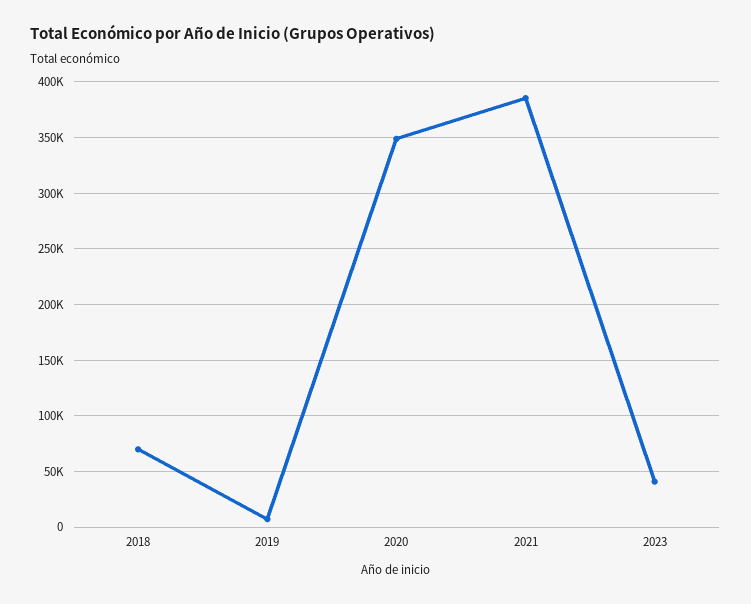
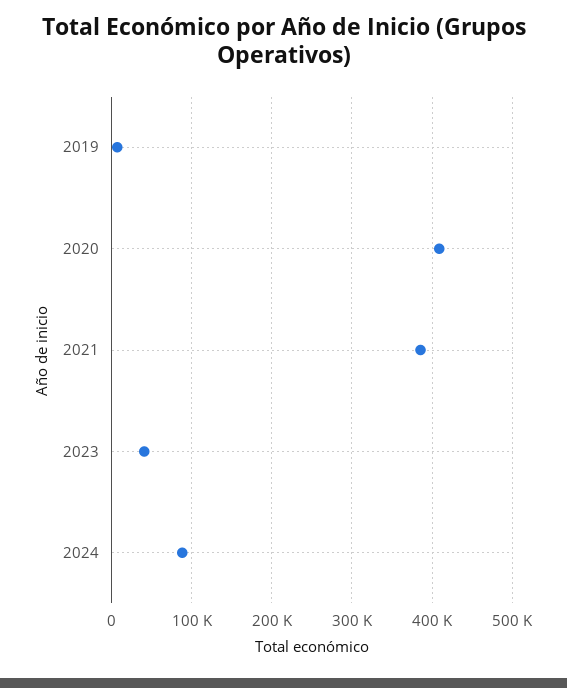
2018: 70000 -> none
2020: 350000 -> 410000
2024: none -> 90000

